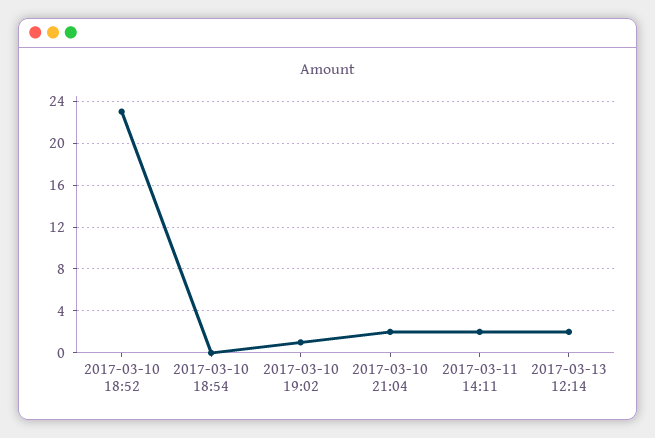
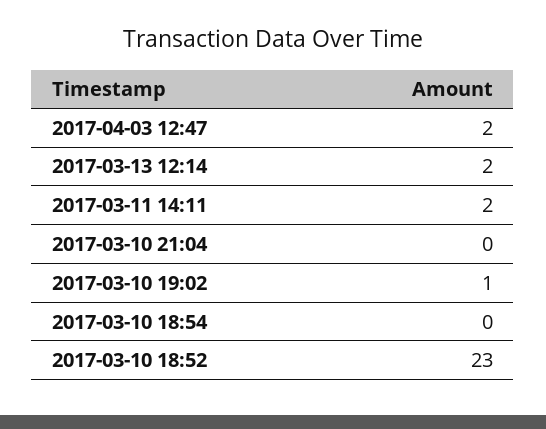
2017-03-10 21:04: 2 -> 0
2017-04-03 12:47: none -> 2

